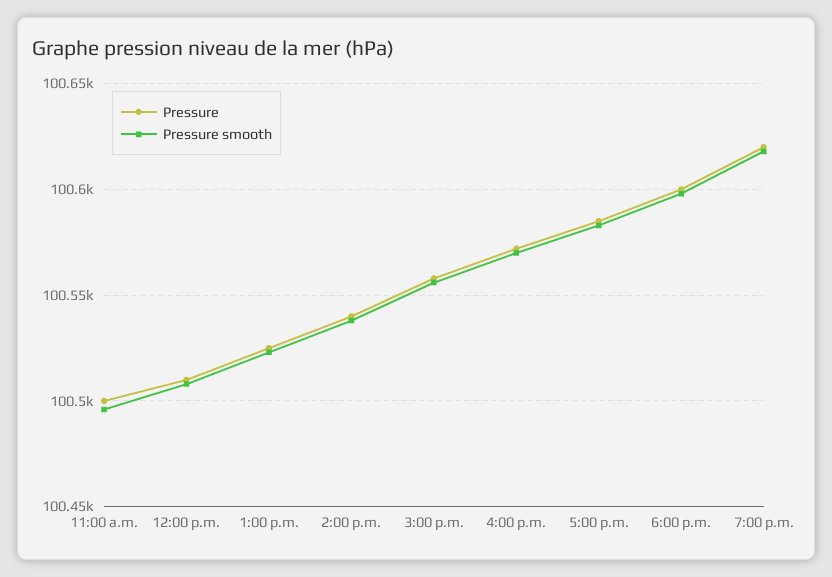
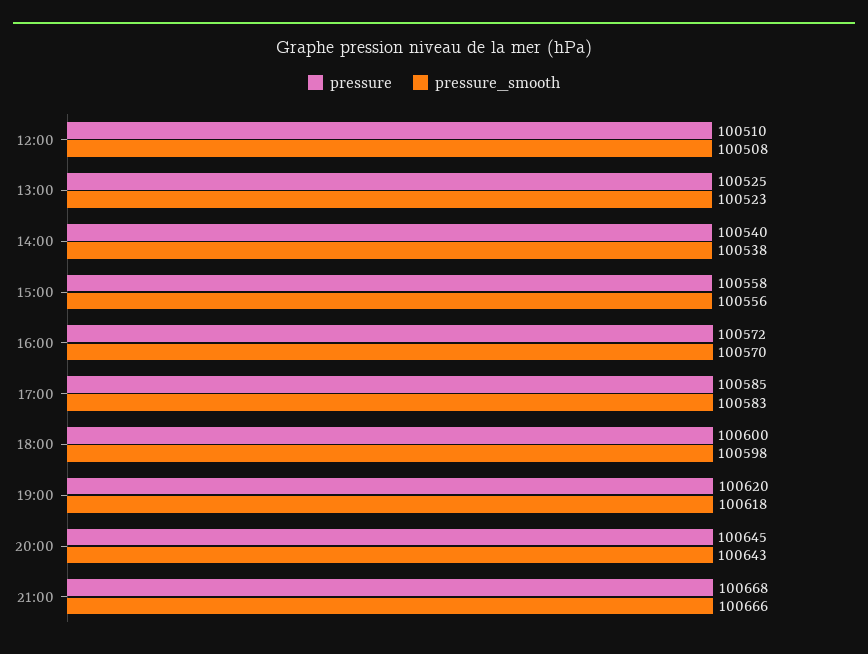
Pressure, 11:00 a.m.: 100500 -> none
Pressure smooth, 11:00 a.m.: 100495 -> none
Pressure, 20:00: none -> 100645
Pressure smooth, 20:00: none -> 100643
Pressure, 21:00: none -> 100668
Pressure smooth, 21:00: none -> 100666

